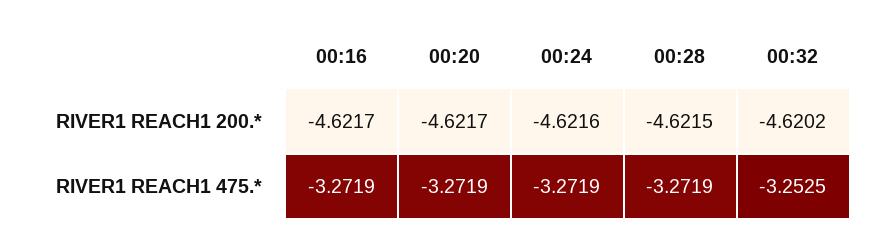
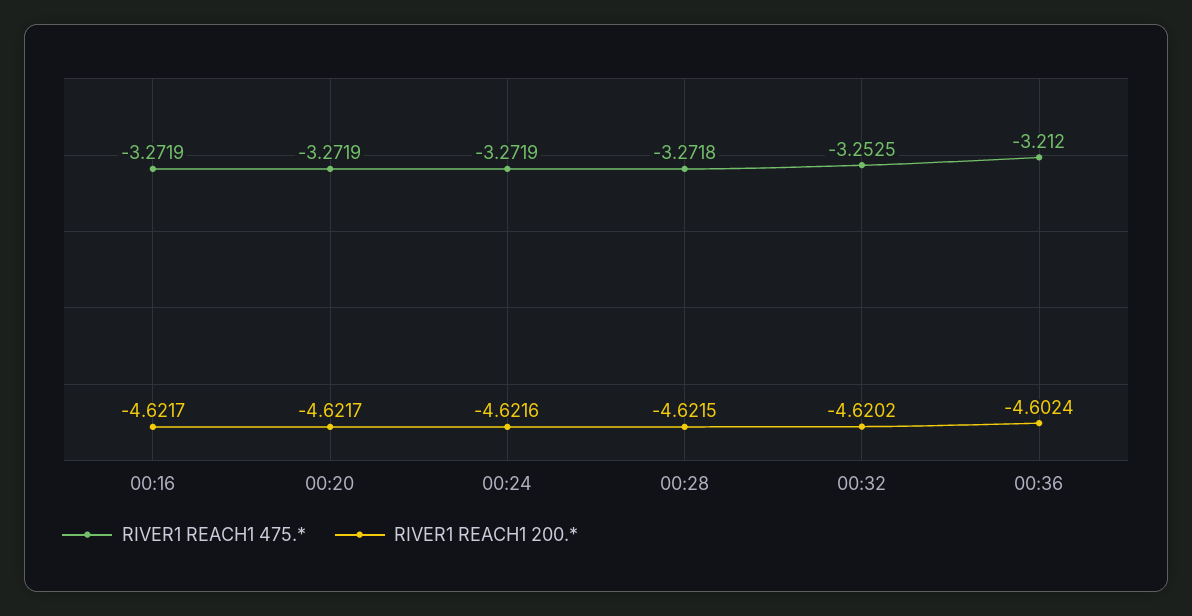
RIVER1 REACH1 475.*, 00:28: -3.2719 -> -3.2718
RIVER1 REACH1 475.*, 00:36: none -> -3.212
RIVER1 REACH1 200.*, 00:36: none -> -4.6024

